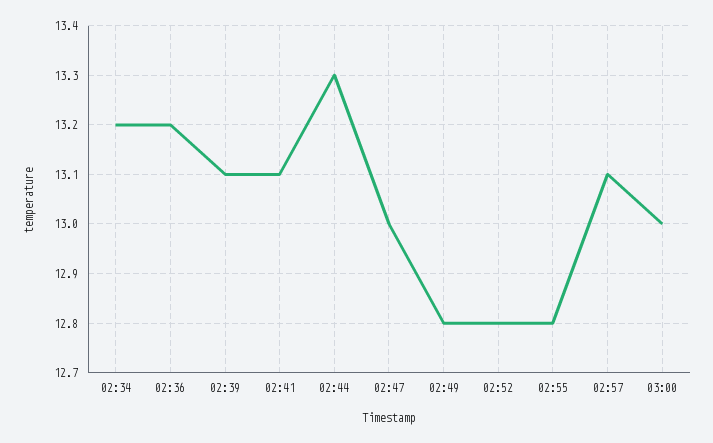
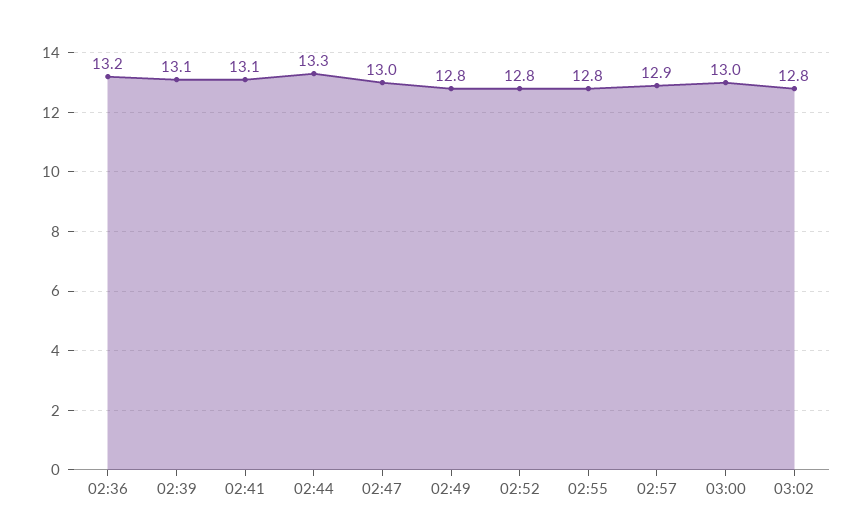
02:34: 13.2 -> none
02:57: 13.1 -> 12.9
03:02: none -> 12.8

